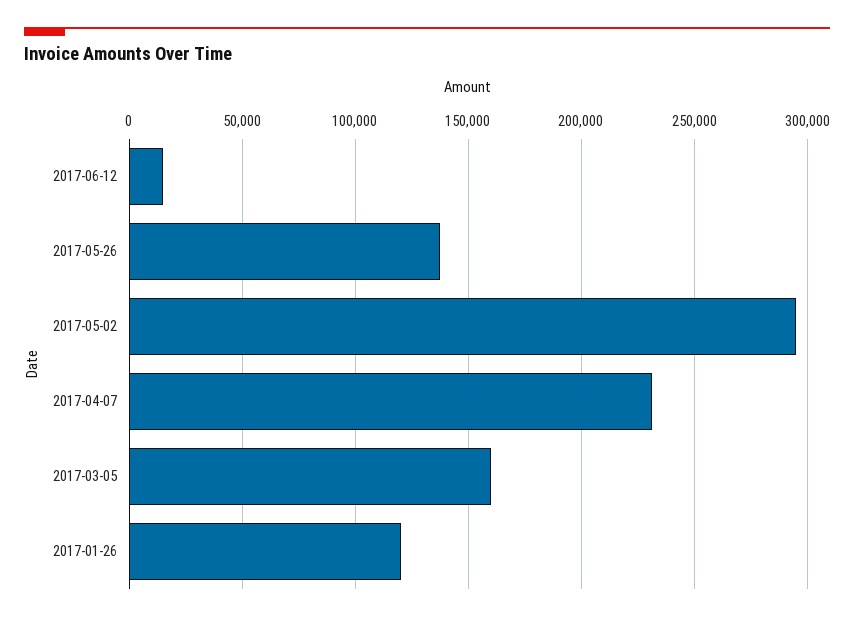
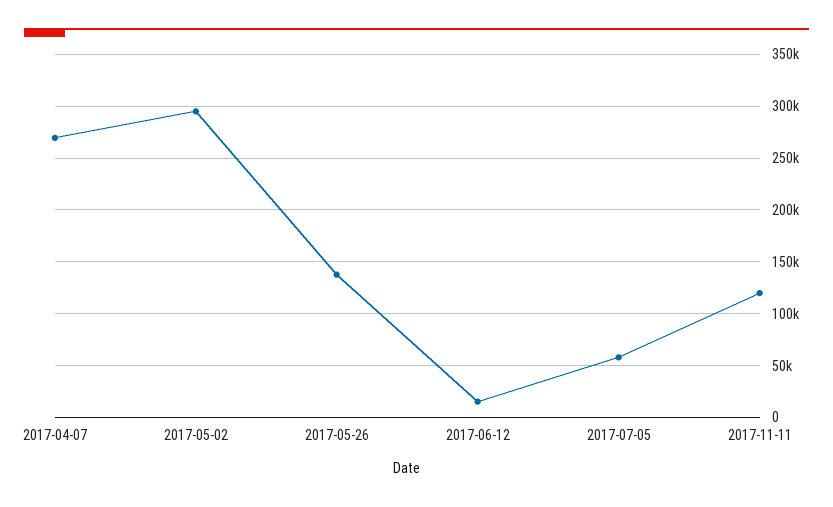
2017-04-07: 230000 -> 270000
2017-03-05: 160000 -> none
2017-01-26: 120000 -> none
2017-07-05: none -> 60000
2017-11-11: none -> 120000

